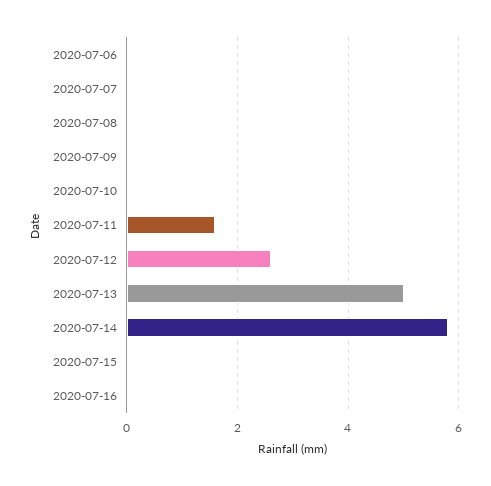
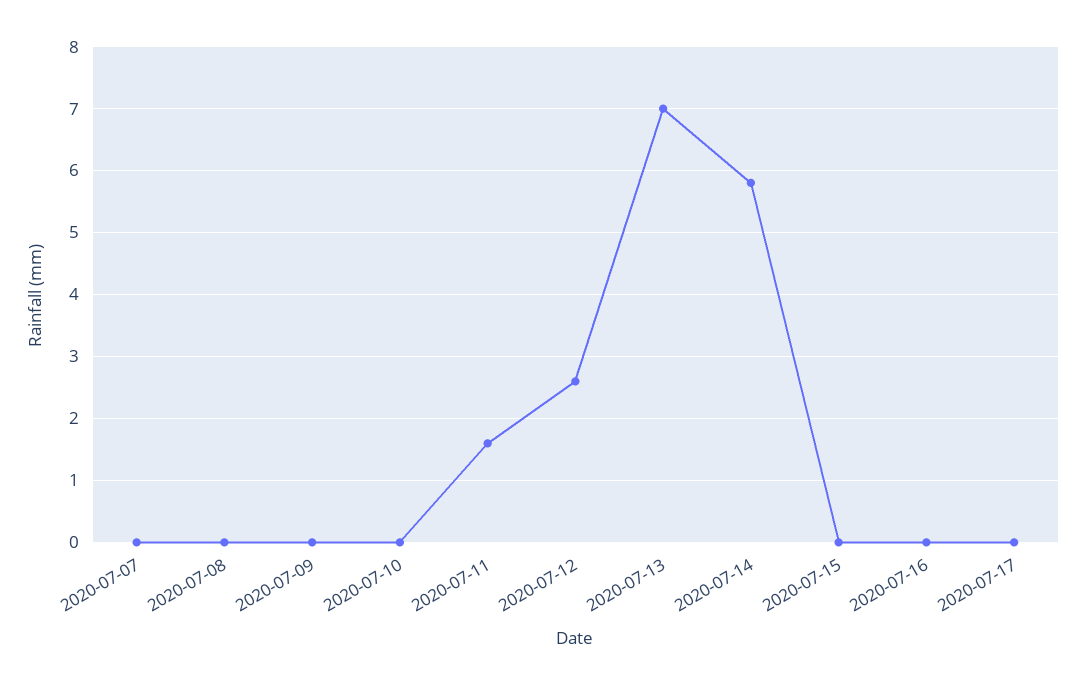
2020-07-06: 0 -> none
2020-07-13: 5 -> 7
2020-07-17: none -> 0

